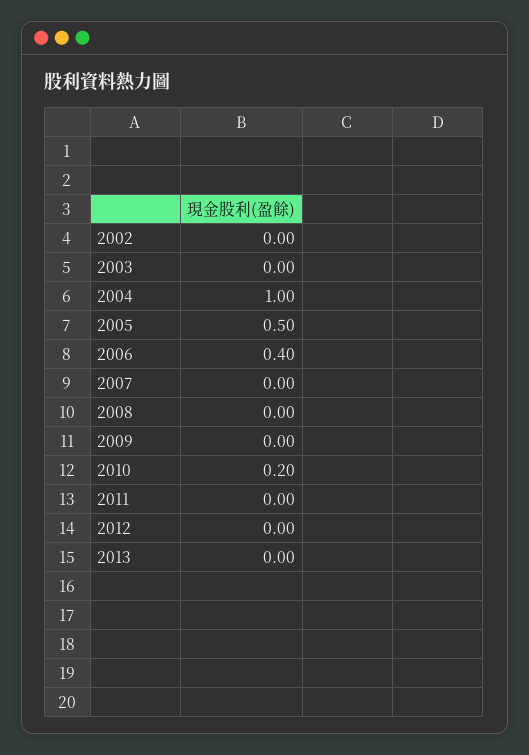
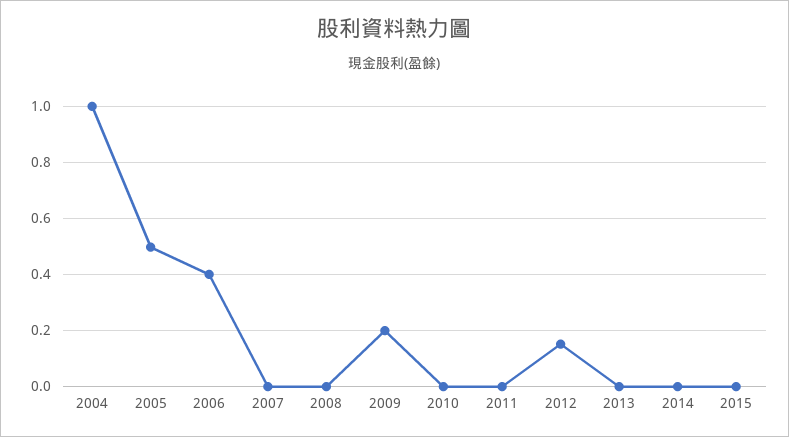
2002: 0 -> none
2003: 0 -> none
2009: 0 -> 0.2
2010: 0.2 -> 0
2012: 0 -> 0.15
2014: none -> 0
2015: none -> 0

